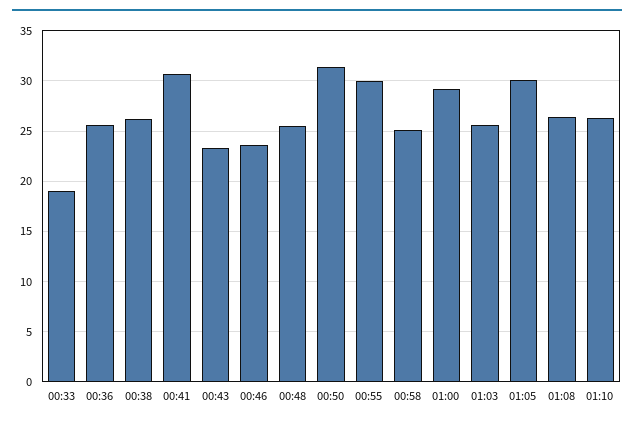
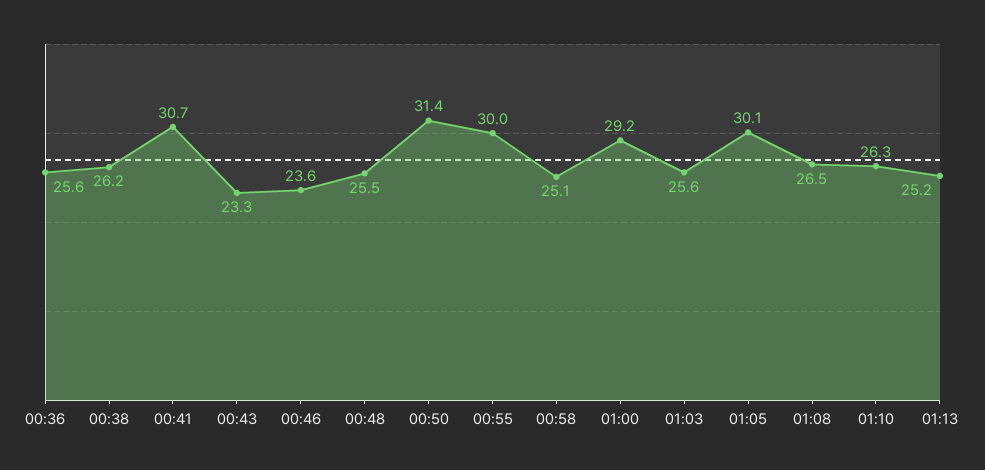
00:33: 19 -> none
01:13: none -> 25.2

